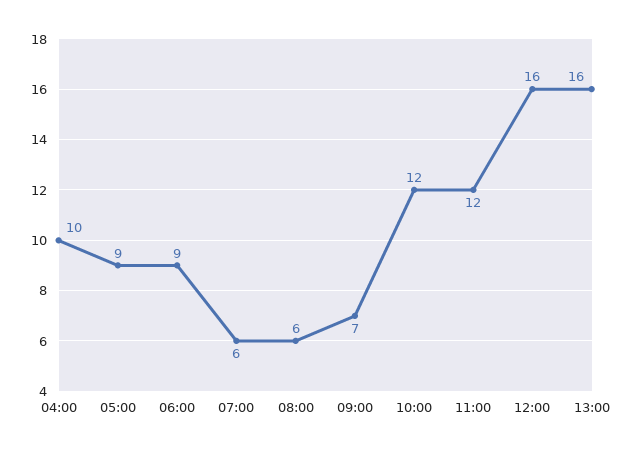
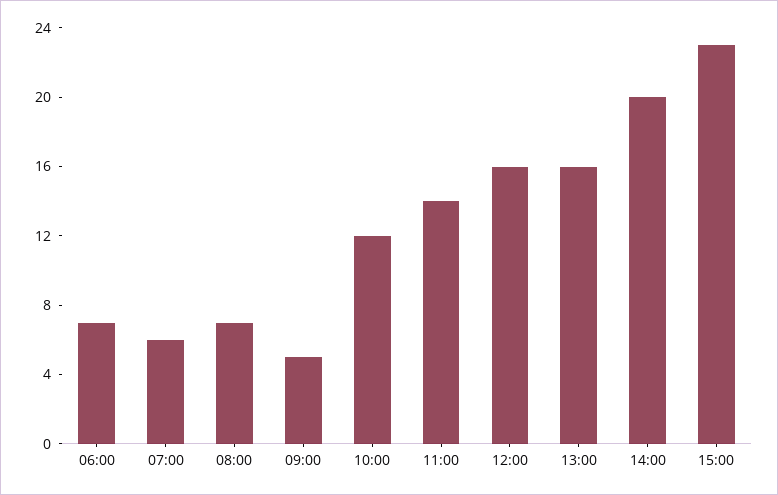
04:00: 10 -> none
05:00: 9 -> none
06:00: 9 -> 7
08:00: 6 -> 7
09:00: 7 -> 5
11:00: 12 -> 14
14:00: none -> 20
15:00: none -> 23

